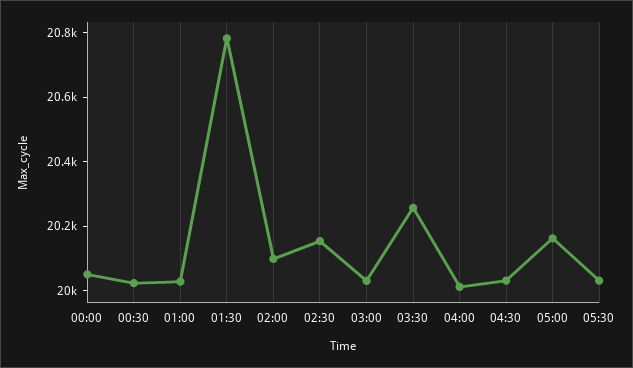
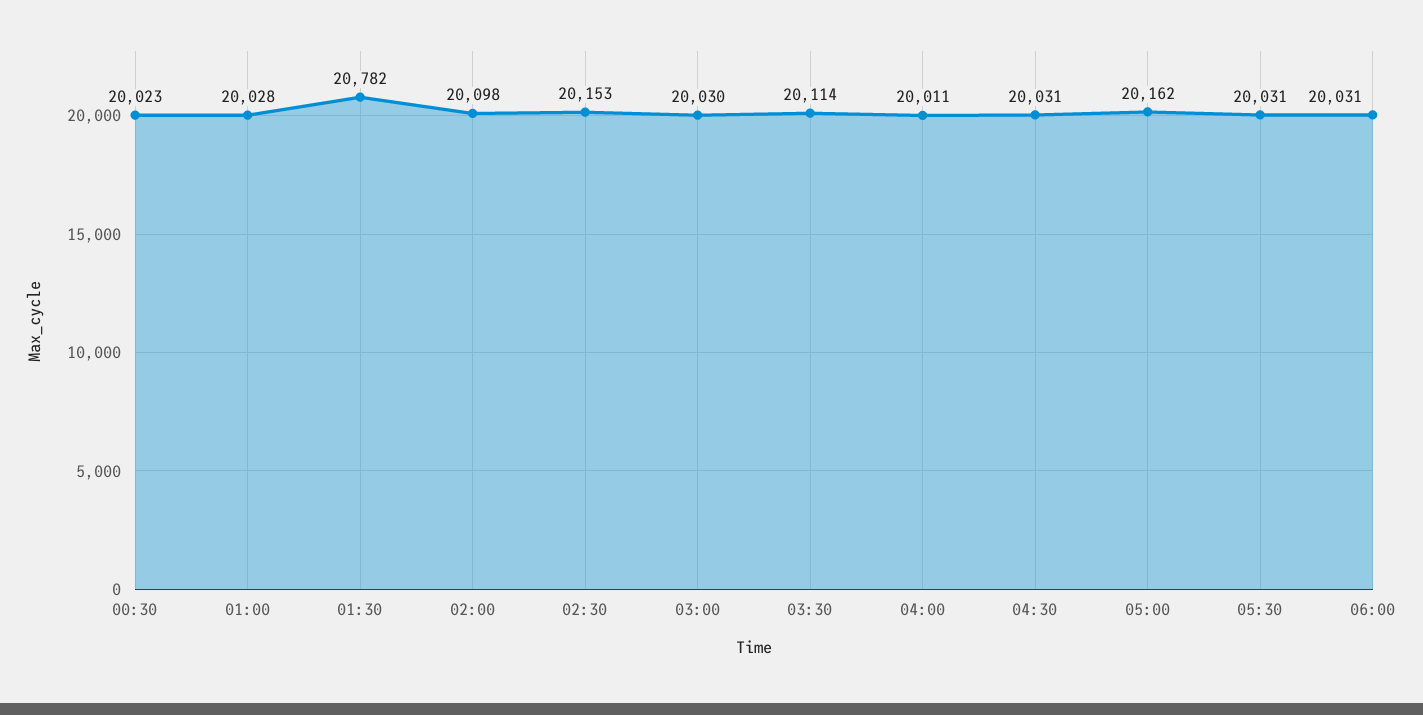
00:00: 20050 -> none
03:30: 20250 -> 20114
06:00: none -> 20031

